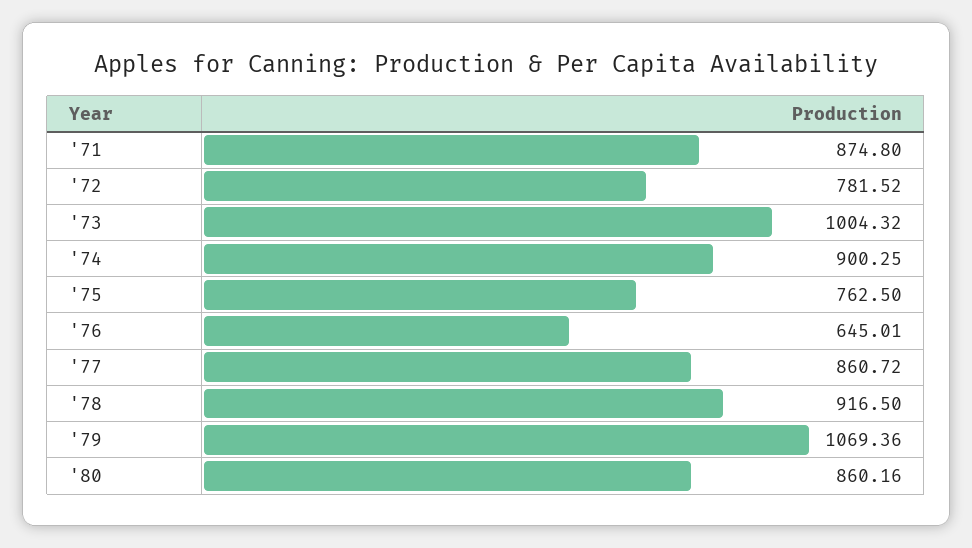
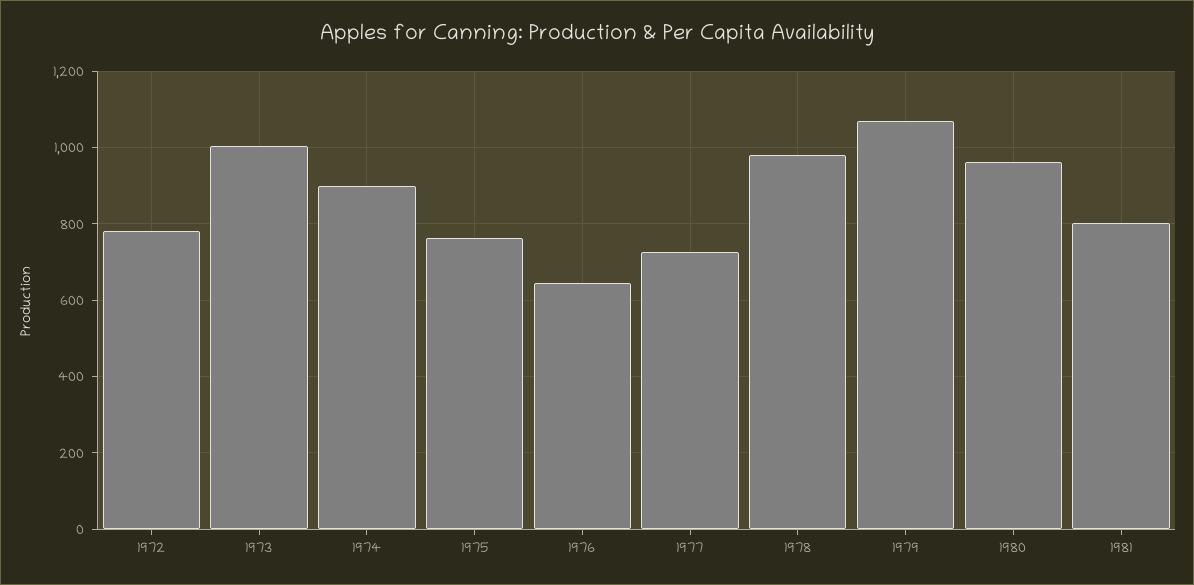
'71: 874.8 -> none
'77: 860.72 -> 720
'78: 916.5 -> 980
'80: 860.16 -> 960
1981: none -> 800

